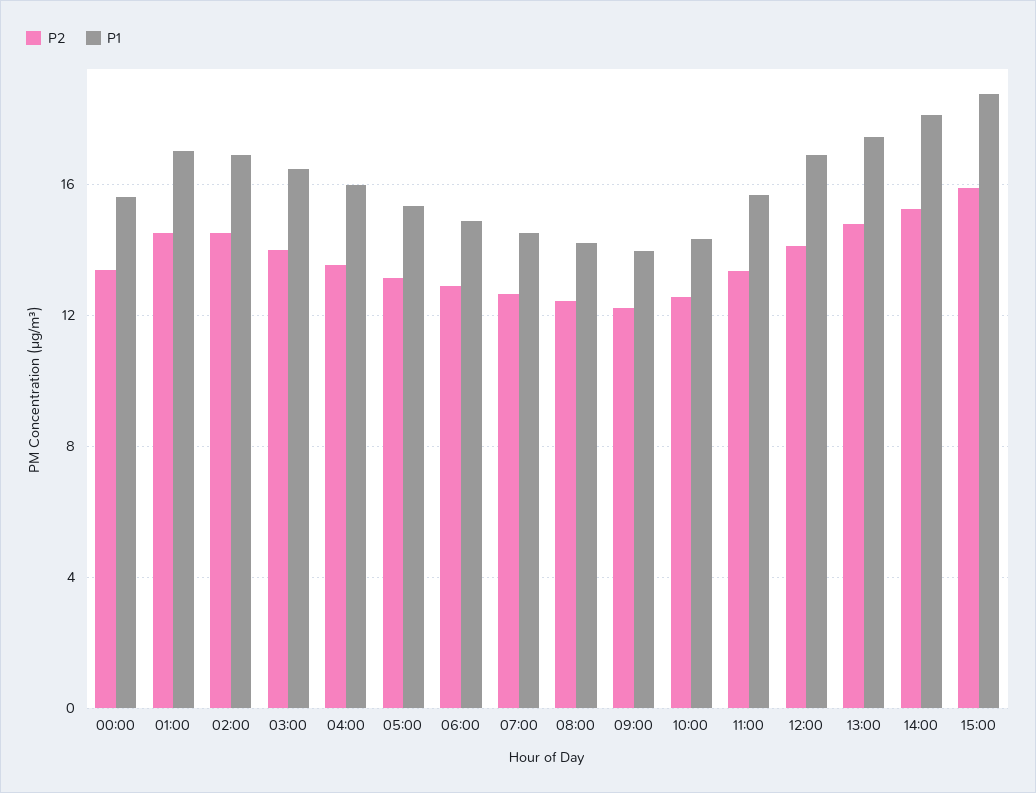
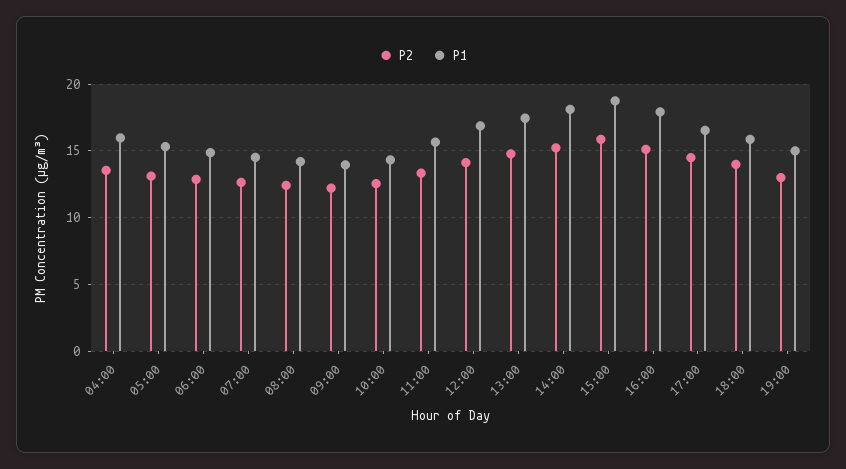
P2, 00:00: 13.5 -> none
P1, 00:00: 15.5 -> none
P2, 01:00: 14.5 -> none
P1, 01:00: 17 -> none
P2, 02:00: 14.5 -> none
P1, 02:00: 17 -> none
P2, 03:00: 14 -> none
P1, 03:00: 16.5 -> none
P2, 16:00: none -> 15
P1, 16:00: none -> 18
P2, 17:00: none -> 14.5
P1, 17:00: none -> 16.5
P2, 18:00: none -> 14
P1, 18:00: none -> 16
P2, 19:00: none -> 13
P1, 19:00: none -> 15

